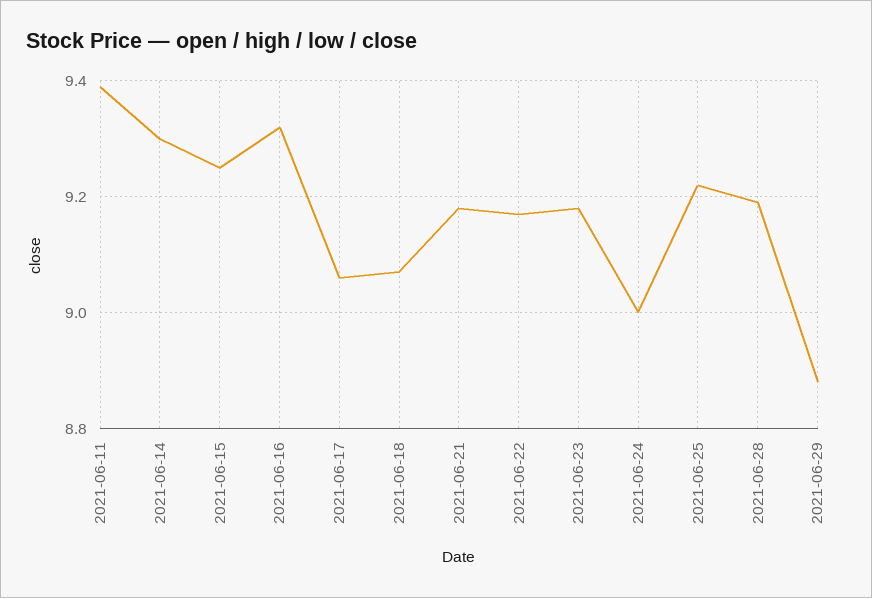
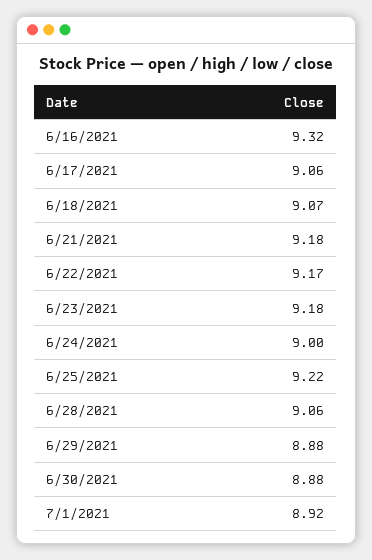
2021-06-11: 9.4 -> none
2021-06-14: 9.3 -> none
2021-06-15: 9.25 -> none
2021-06-28: 9.2 -> 9.06
6/30/2021: none -> 8.88
7/1/2021: none -> 8.92

